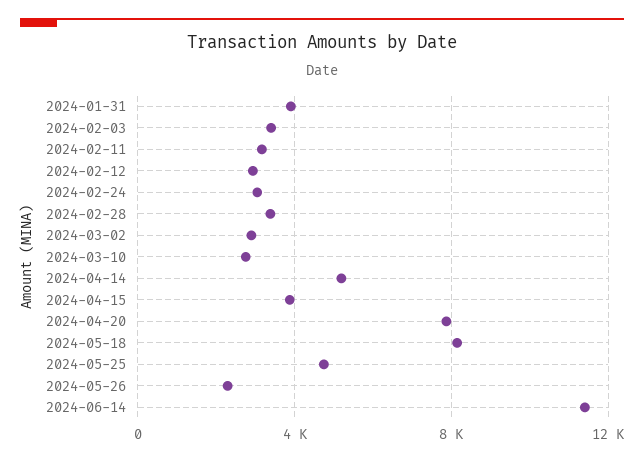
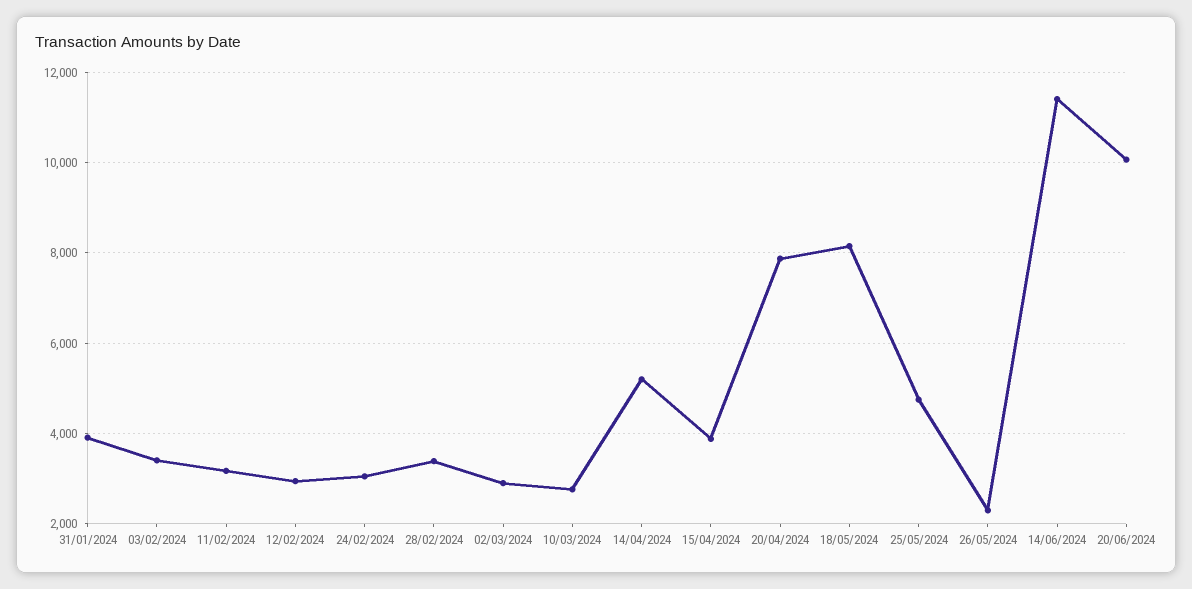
20/06/2024: none -> 10000

